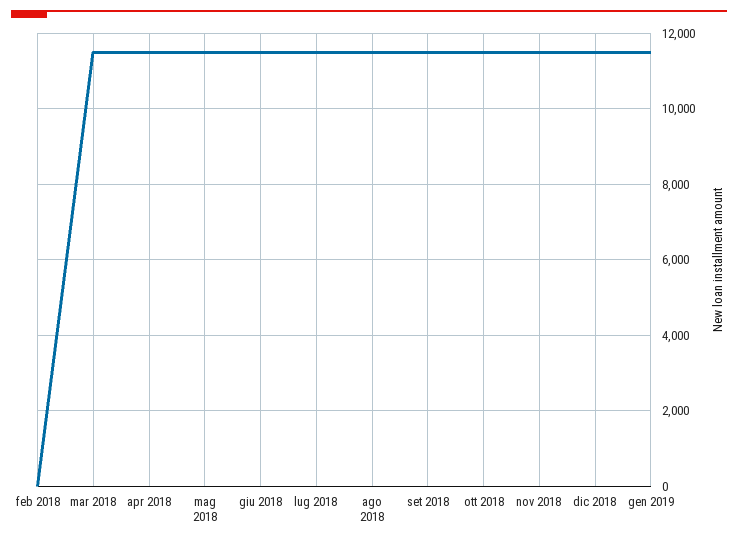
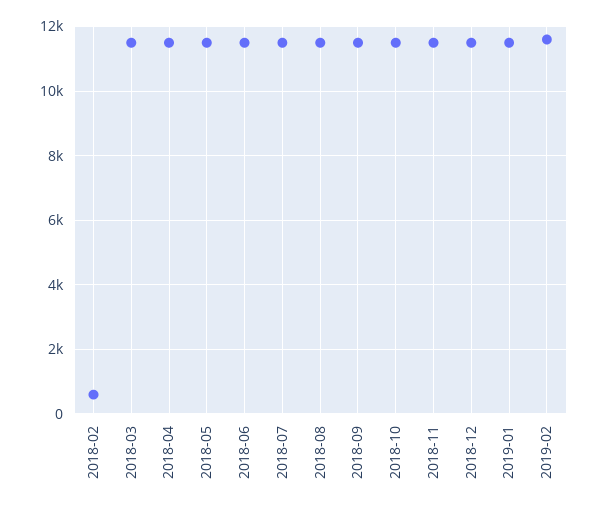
feb 2018: 0 -> 600
2019-02: none -> 11600

